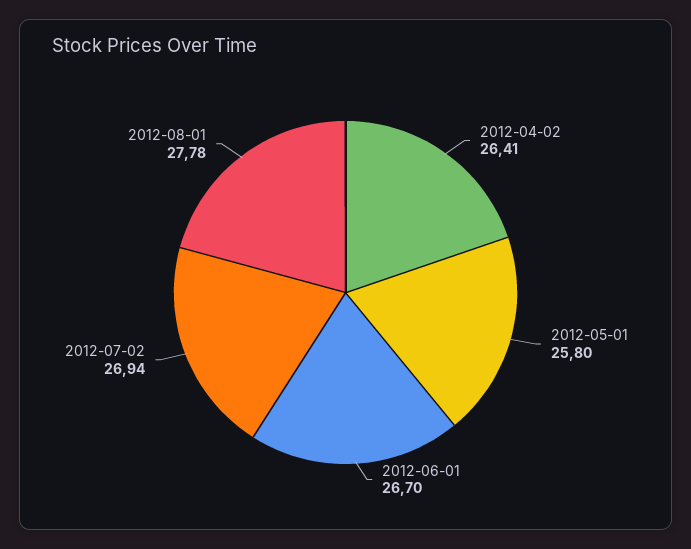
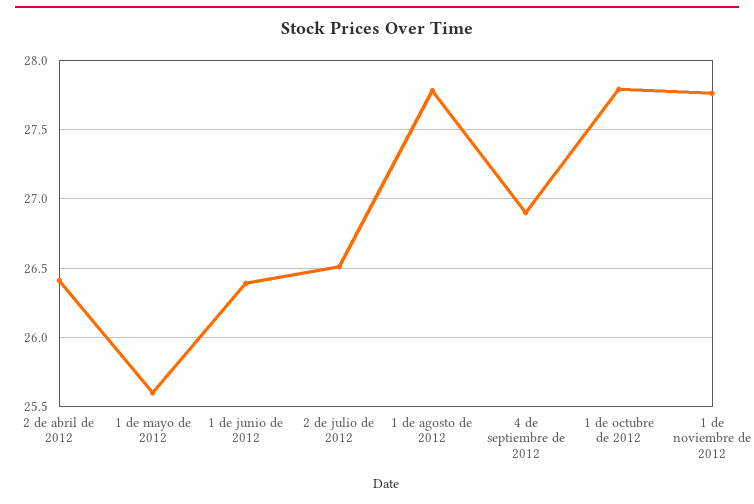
2012-05-01: 25.8 -> 25.6
2012-06-01: 26.7 -> 26.4
2012-07-02: 26.94 -> 26.5
4 de septiembre de 2012: none -> 26.9
1 de octubre de 2012: none -> 27.8
1 de noviembre de 2012: none -> 27.75

